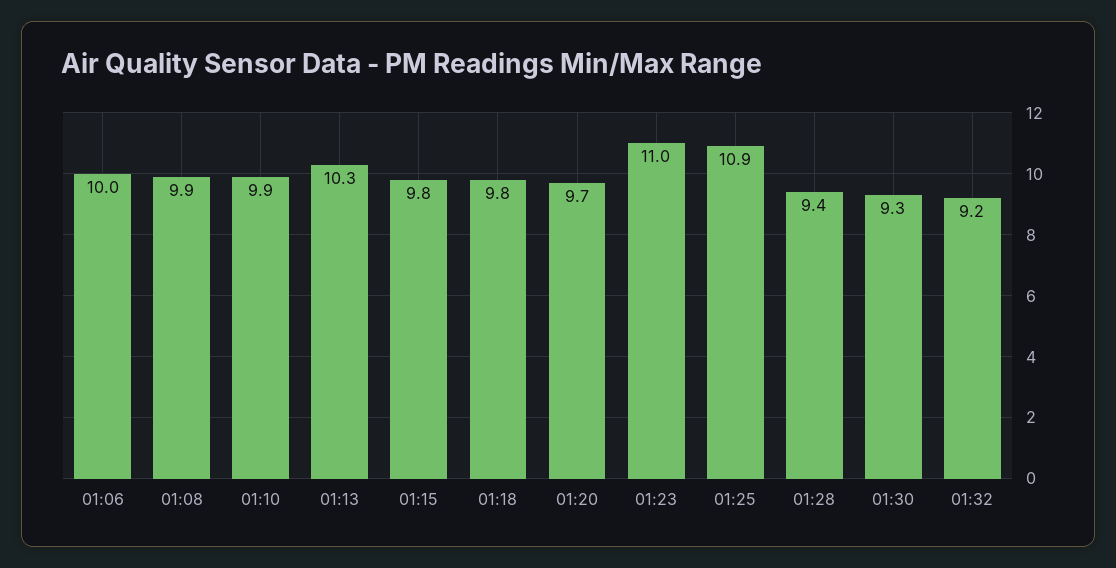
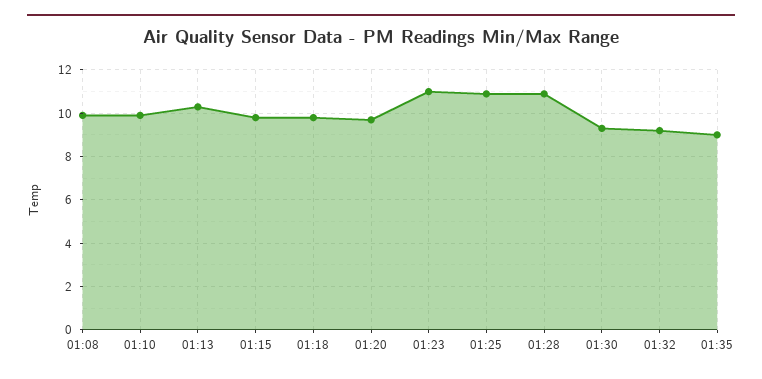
01:06: 10 -> none
01:28: 9.4 -> 11
01:35: none -> 9

